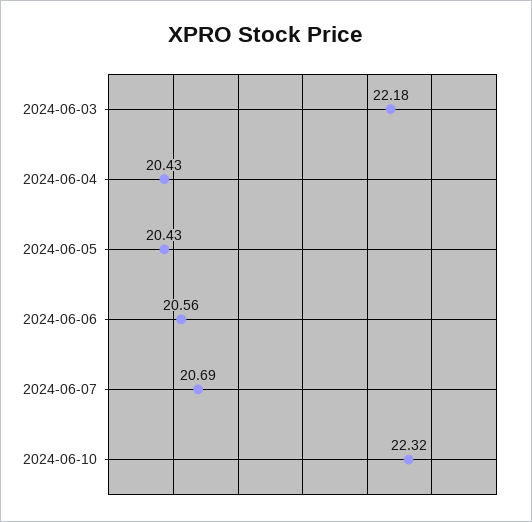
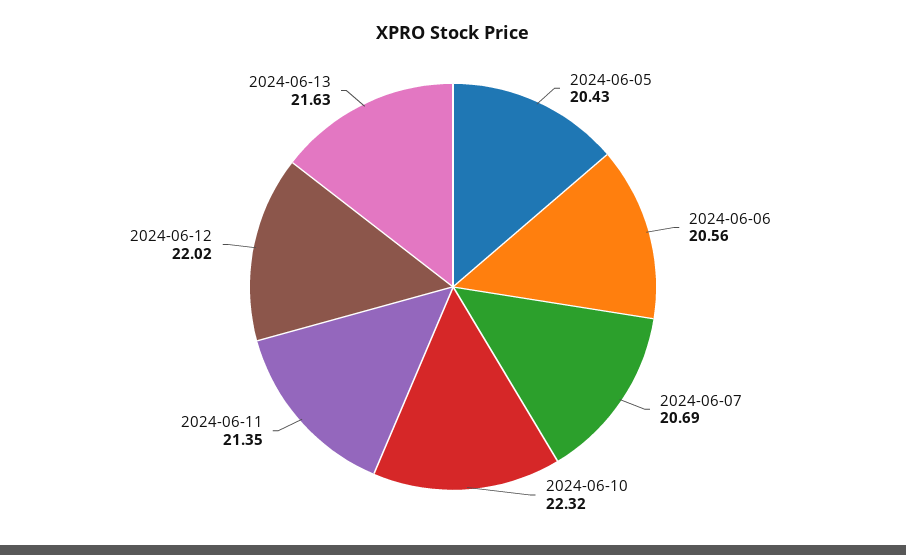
2024-06-03: 22.18 -> none
2024-06-04: 20.43 -> none
2024-06-11: none -> 21.35
2024-06-12: none -> 22.02
2024-06-13: none -> 21.63

